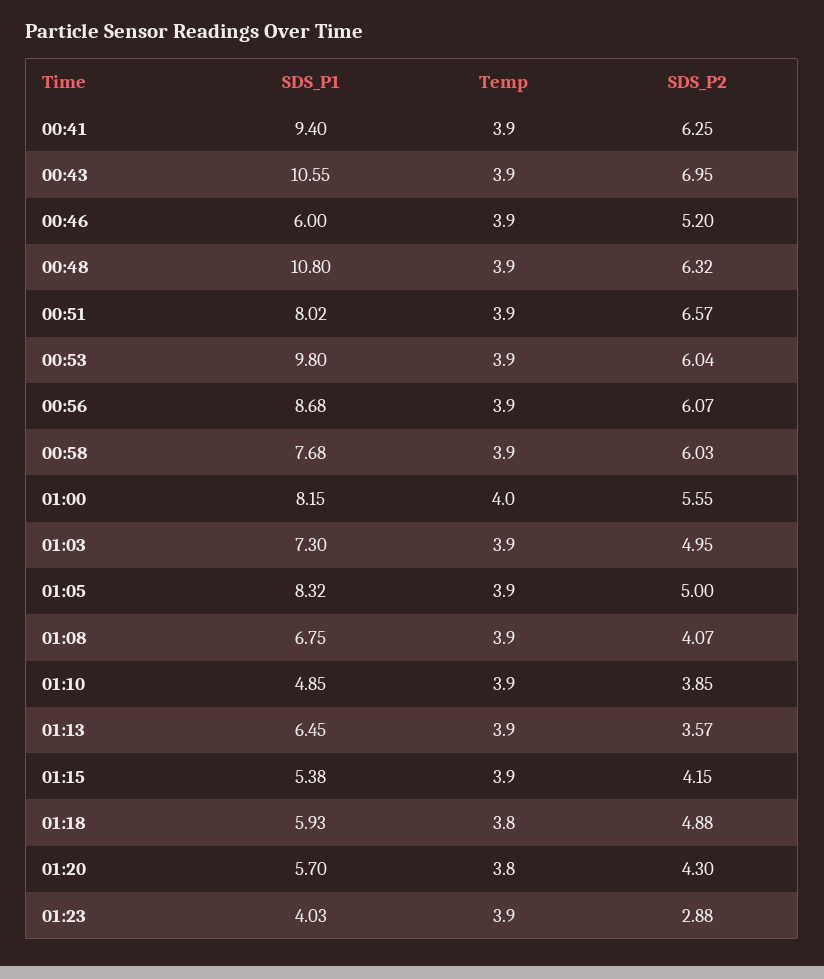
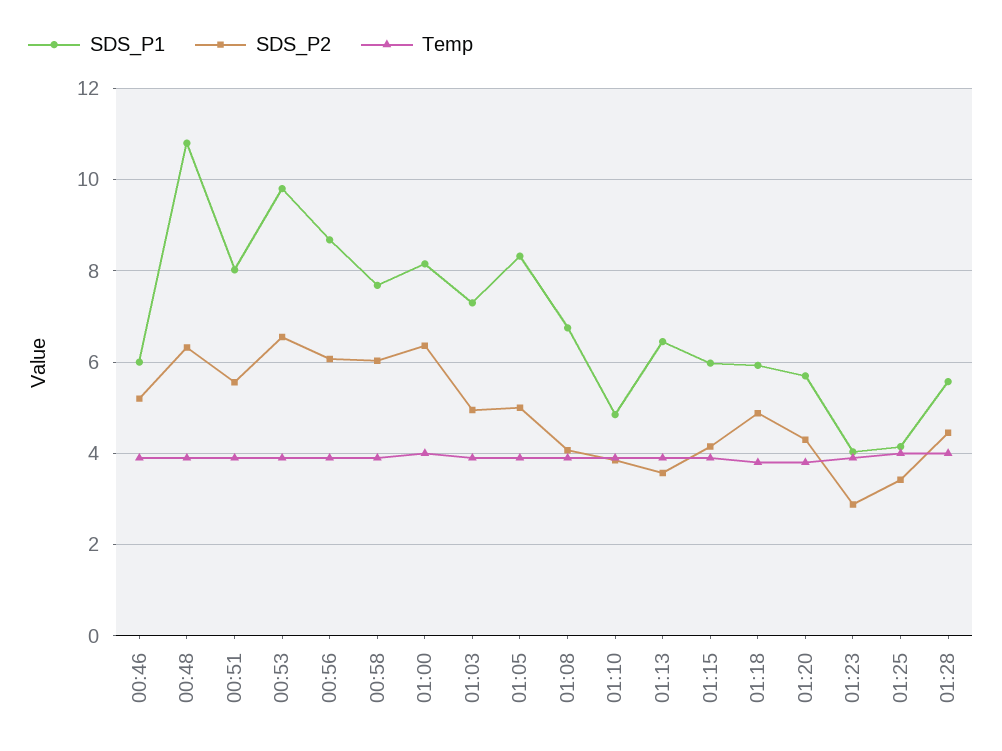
SDS_P1, 00:41: 9.4 -> none
Temp, 00:41: 3.9 -> none
SDS_P2, 00:41: 6.25 -> none
SDS_P1, 00:43: 10.55 -> none
Temp, 00:43: 3.9 -> none
SDS_P2, 00:43: 6.95 -> none
SDS_P2, 00:51: 6.57 -> 5.6
SDS_P2, 00:53: 6.04 -> 6.6
SDS_P2, 01:00: 5.55 -> 6.4
SDS_P1, 01:15: 5.38 -> 6
SDS_P1, 01:25: none -> 4.2
SDS_P2, 01:25: none -> 3.4
Temp, 01:25: none -> 4
SDS_P1, 01:28: none -> 5.6
SDS_P2, 01:28: none -> 4.4
Temp, 01:28: none -> 4

